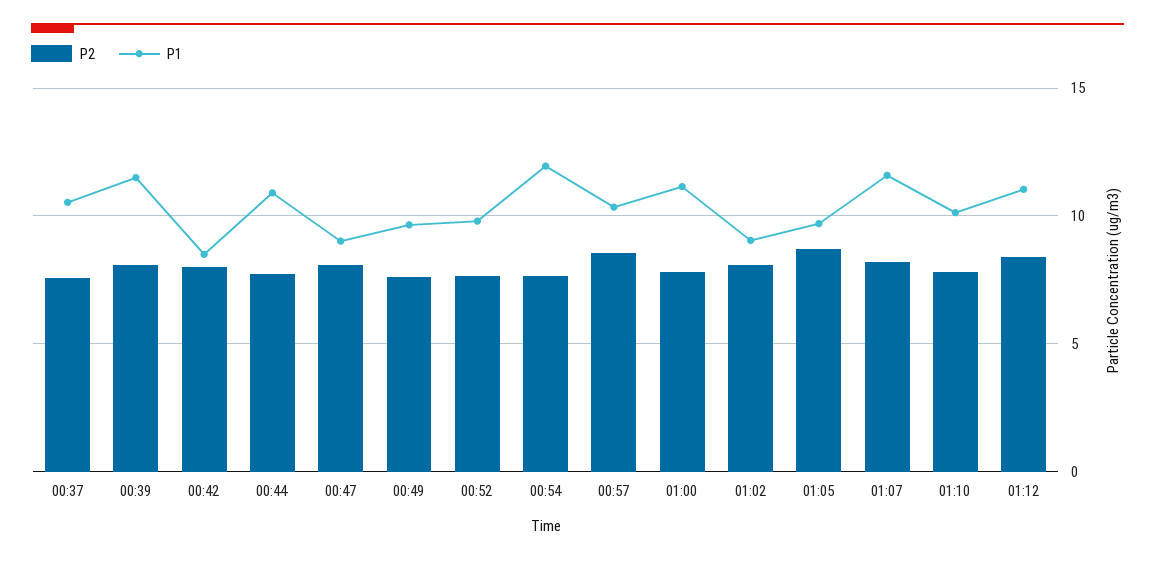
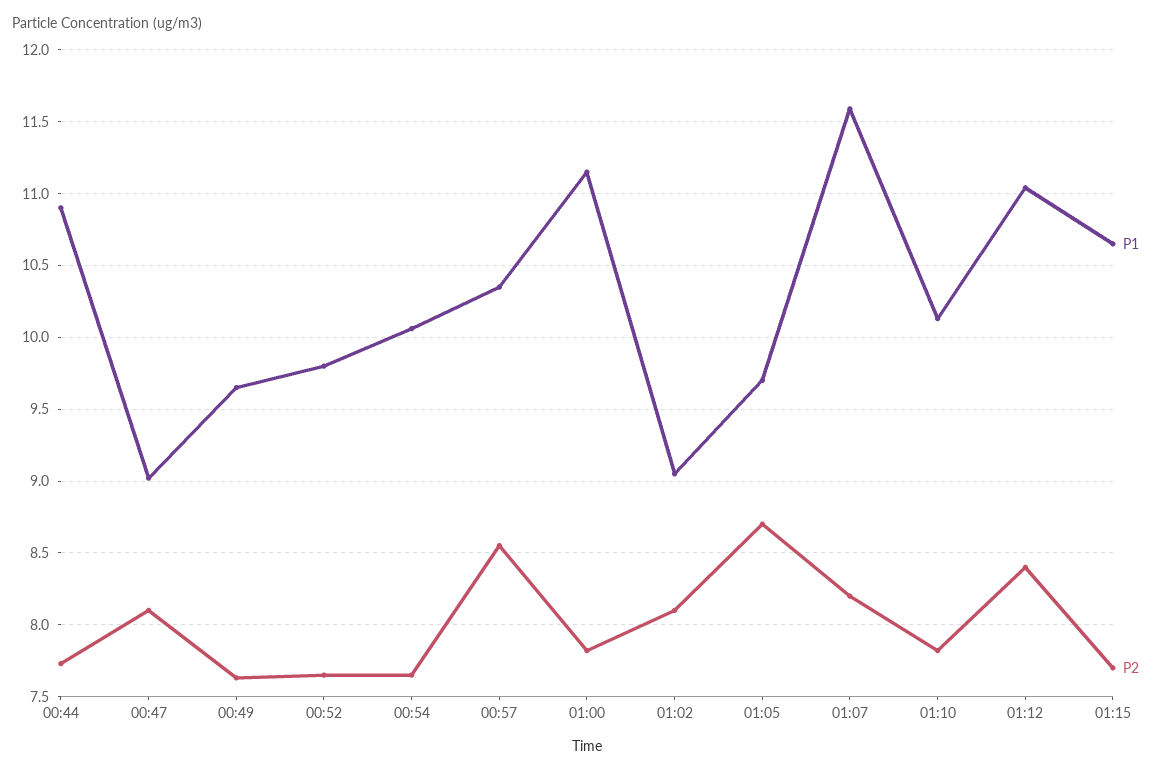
P2, 00:37: 7.5 -> none
P1, 00:37: 10.5 -> none
P2, 00:39: 8 -> none
P1, 00:39: 11.5 -> none
P2, 00:42: 8 -> none
P1, 00:42: 8.5 -> none
P1, 00:54: 12 -> 10.05
P1, 01:15: none -> 10.65
P2, 01:15: none -> 7.7

